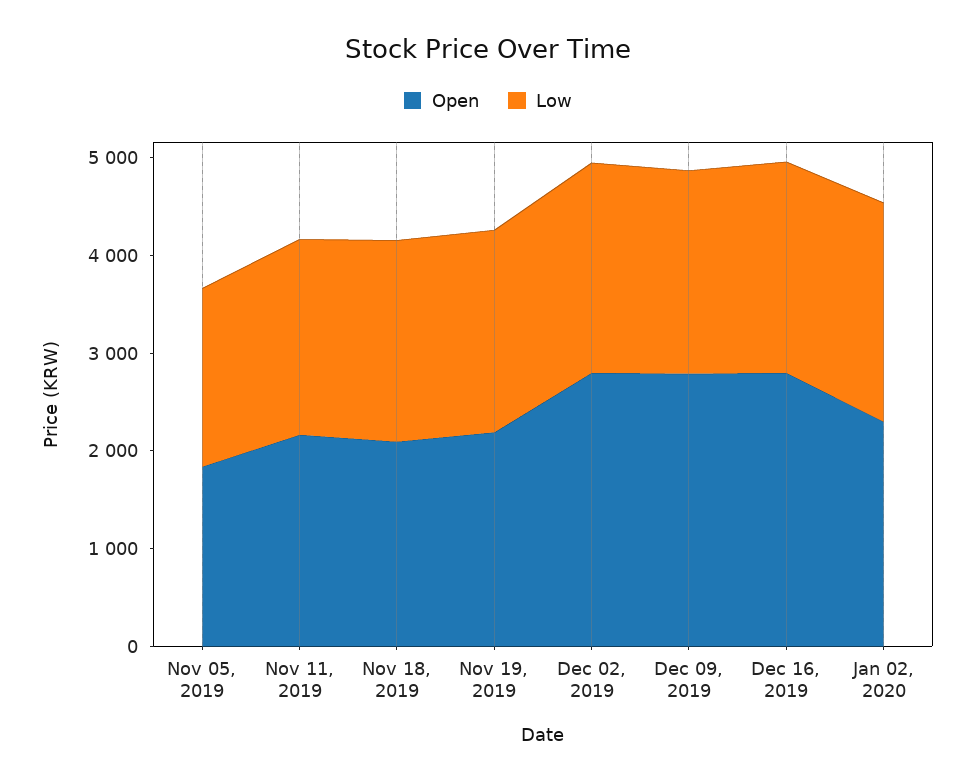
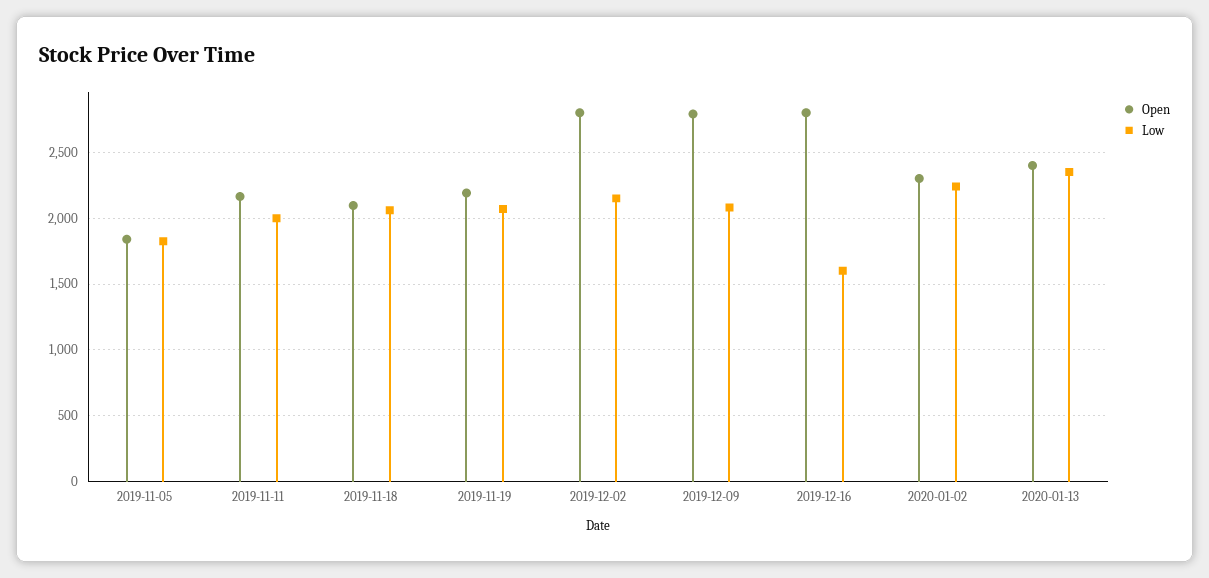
Low, Dec 16, 2019: 2200 -> 1600
Open, 2020-01-13: none -> 2400
Low, 2020-01-13: none -> 2350

